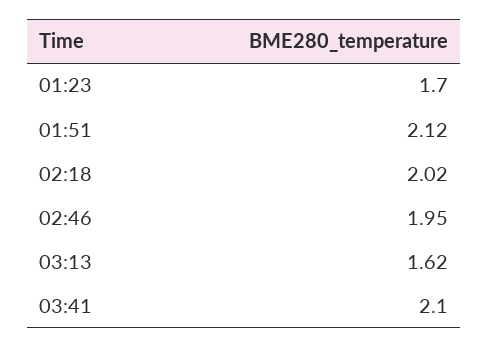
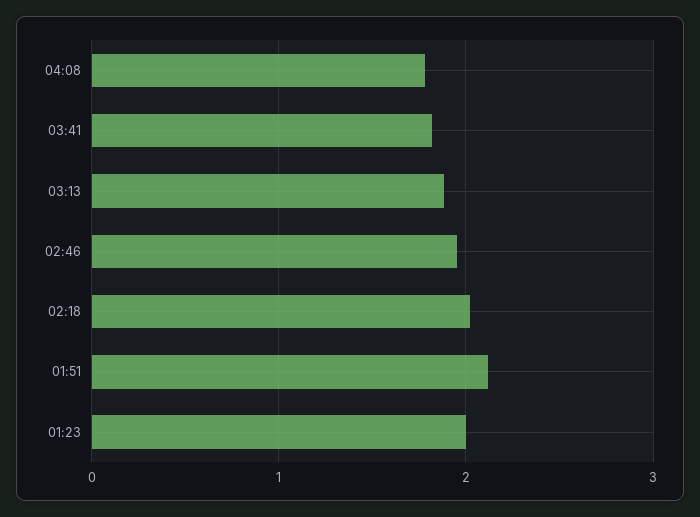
01:23: 1.7 -> 2
03:13: 1.62 -> 1.9
03:41: 2.1 -> 1.8
04:08: none -> 1.8

